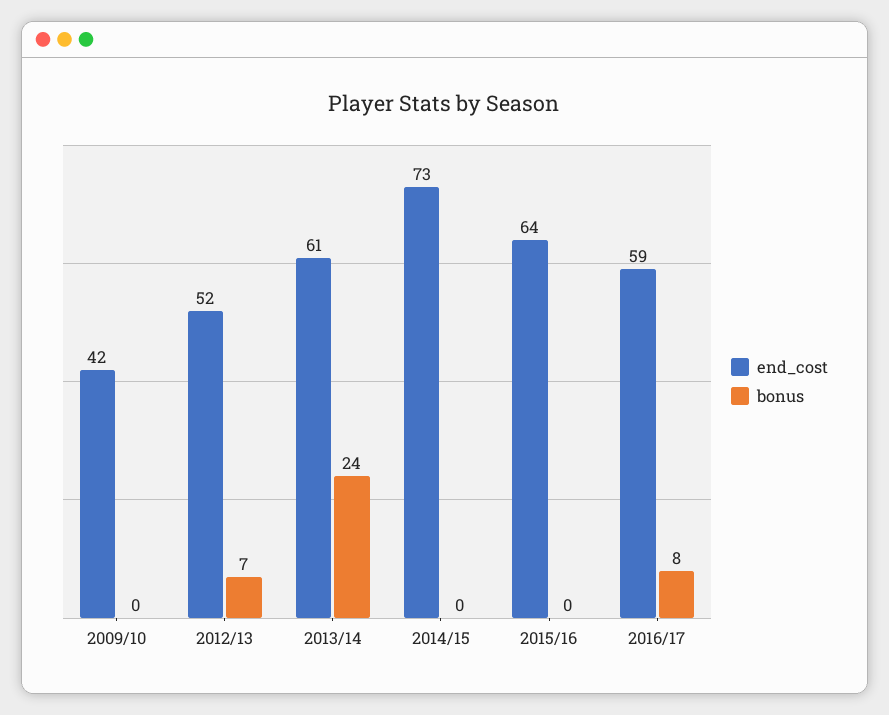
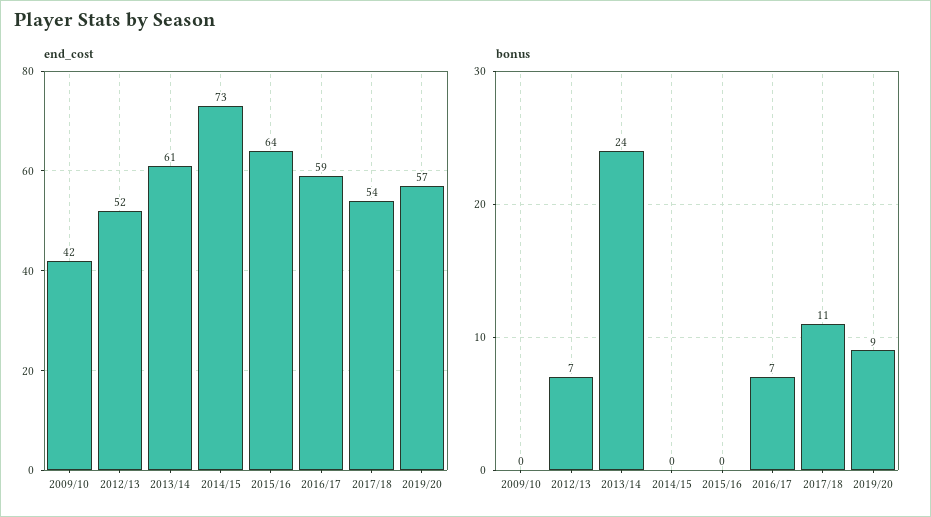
bonus, 2016/17: 8 -> 7
end_cost, 2017/18: none -> 54
end_cost, 2019/20: none -> 57
bonus, 2017/18: none -> 11
bonus, 2019/20: none -> 9

